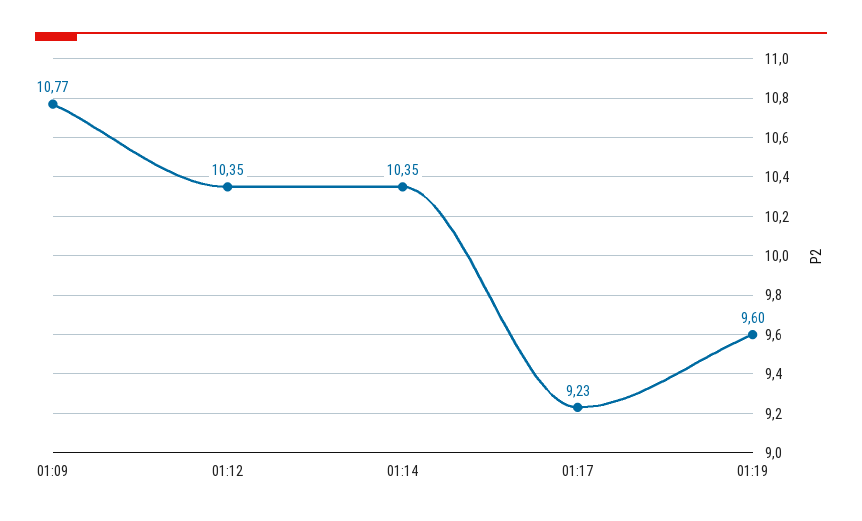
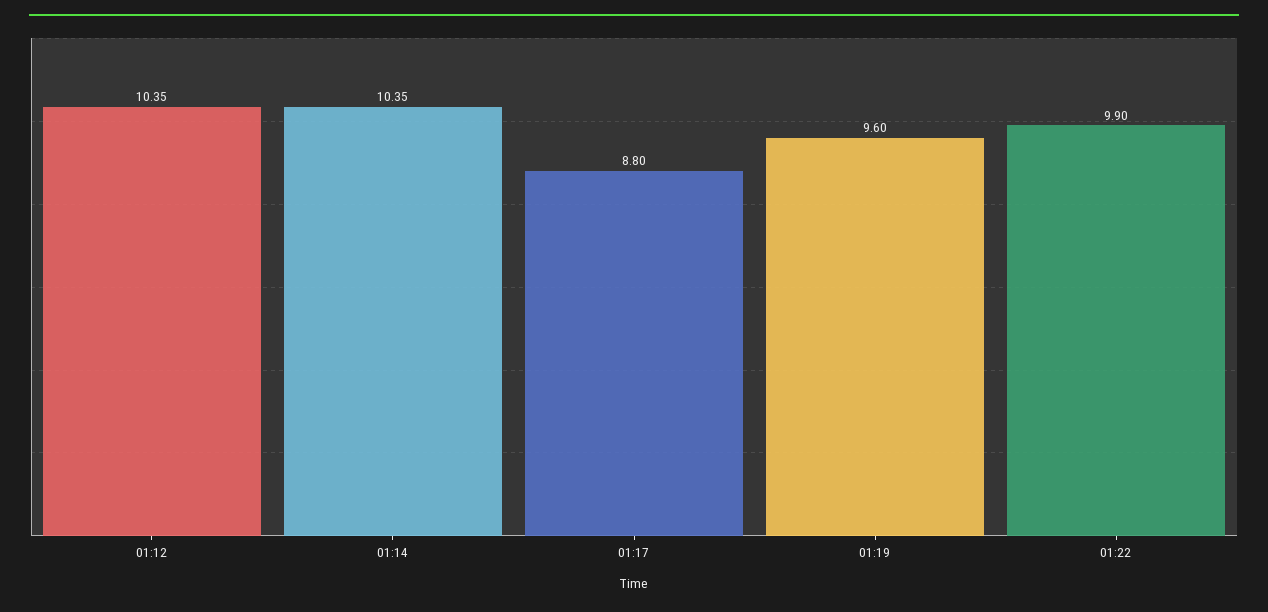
01:09: 10.77 -> none
01:17: 9.23 -> 8.8
01:22: none -> 9.9

